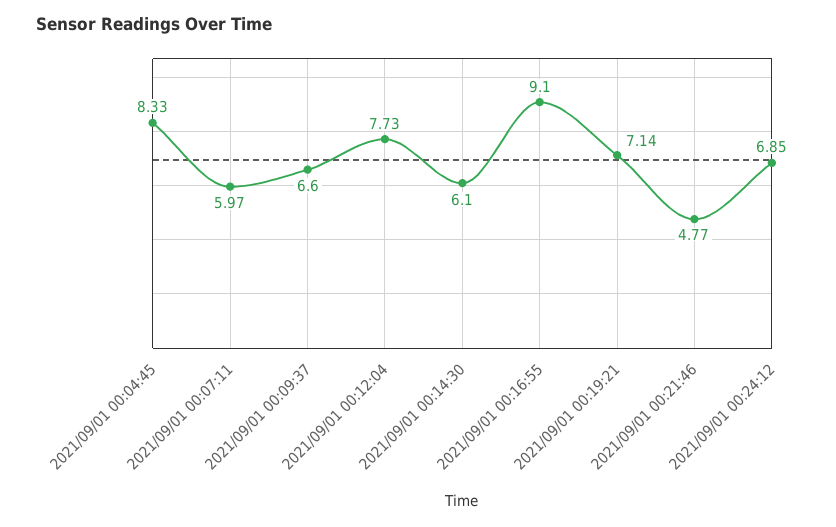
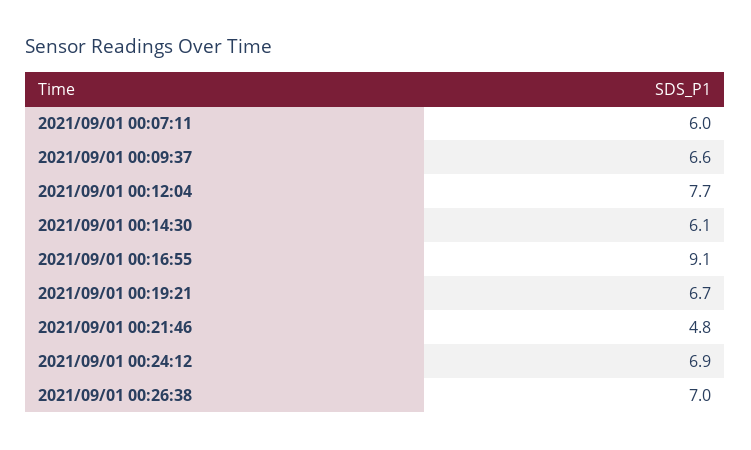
2021/09/01 00:04:45: 8.33 -> none
2021/09/01 00:19:21: 7.14 -> 6.7
2021/09/01 00:26:38: none -> 7

